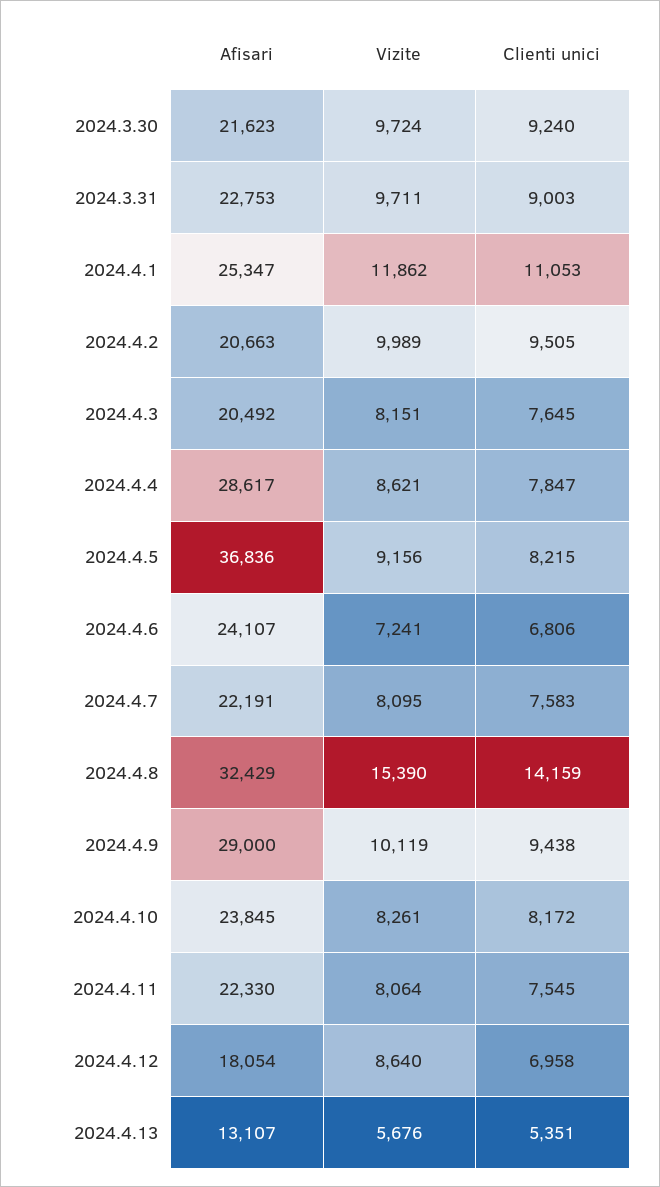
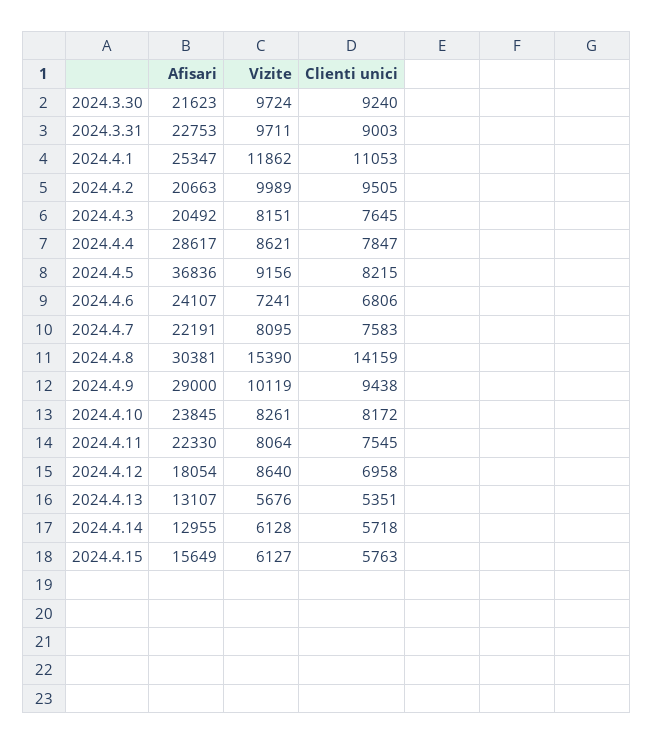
Afisari, 2024.4.8: 32429 -> 30381
Afisari, 2024.4.14: none -> 12955
Vizite, 2024.4.14: none -> 6128
Clienti unici, 2024.4.14: none -> 5718
Afisari, 2024.4.15: none -> 15649
Vizite, 2024.4.15: none -> 6127
Clienti unici, 2024.4.15: none -> 5763

